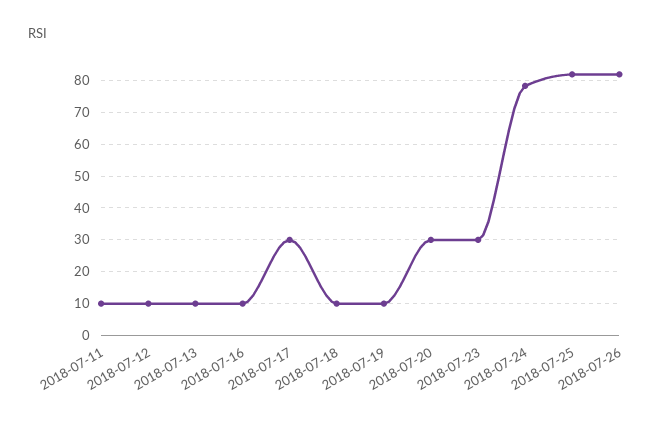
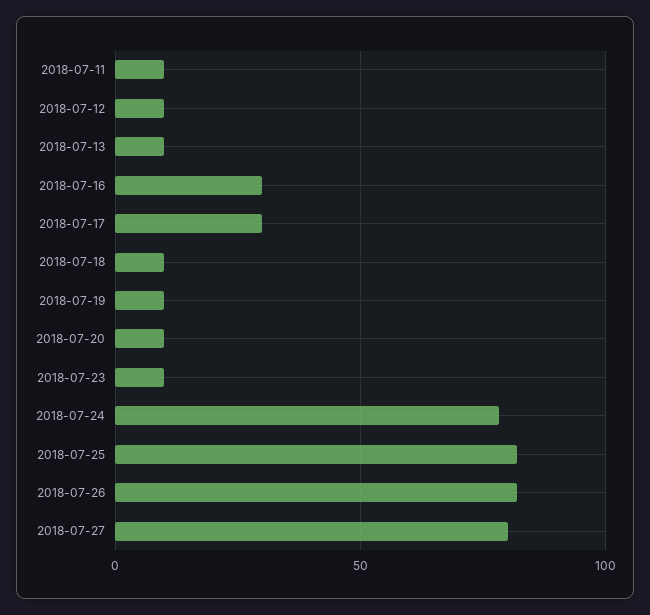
2018-07-16: 10 -> 30
2018-07-20: 30 -> 10
2018-07-23: 30 -> 10
2018-07-27: none -> 80

